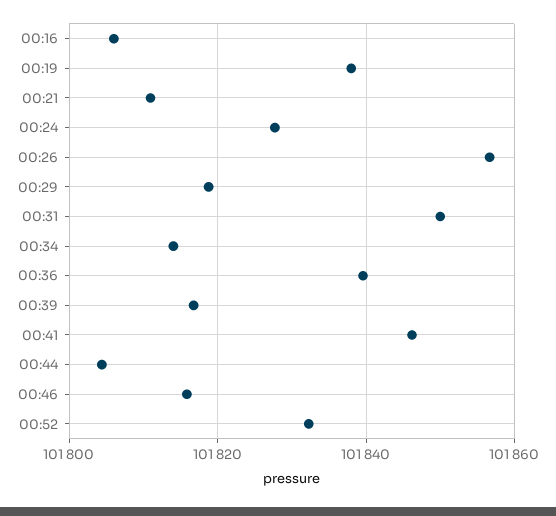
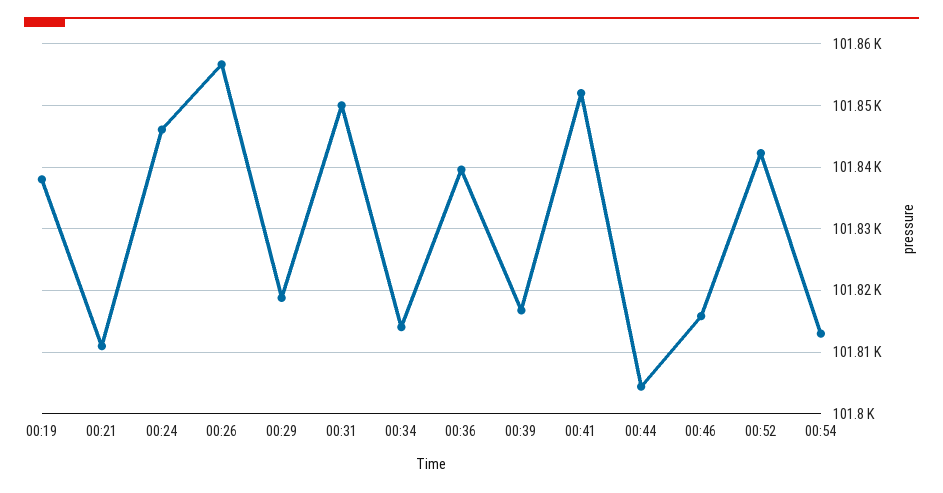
00:16: 101806 -> none
00:24: 101828 -> 101846
00:41: 101846 -> 101852
00:52: 101832 -> 101842
00:54: none -> 101813

